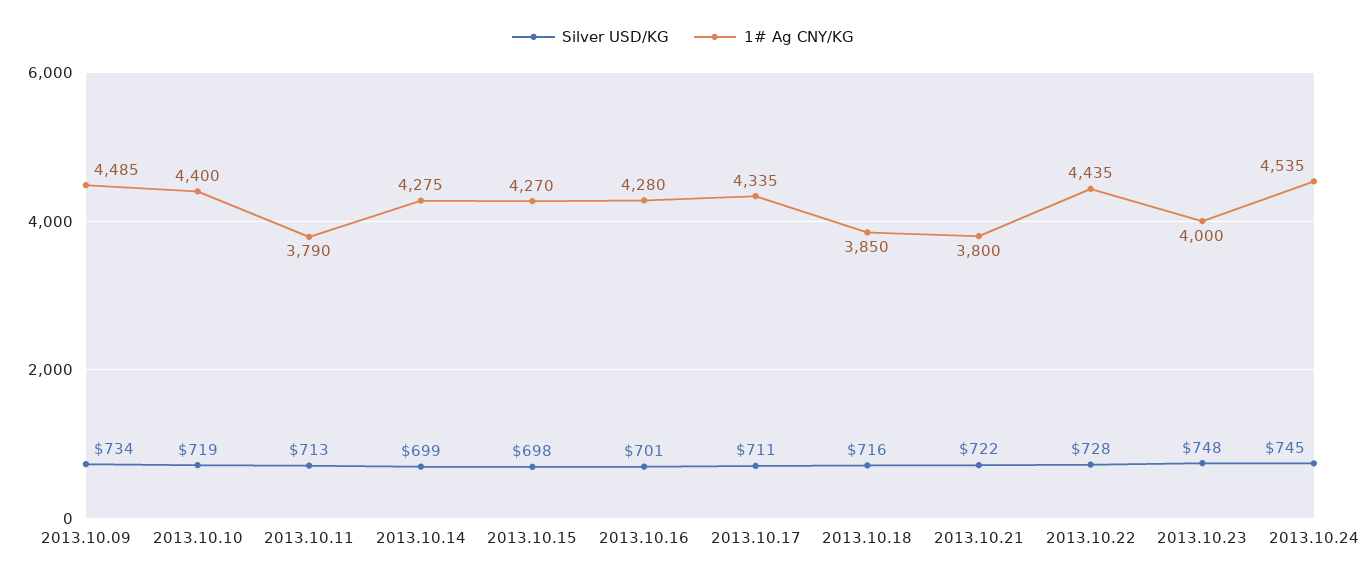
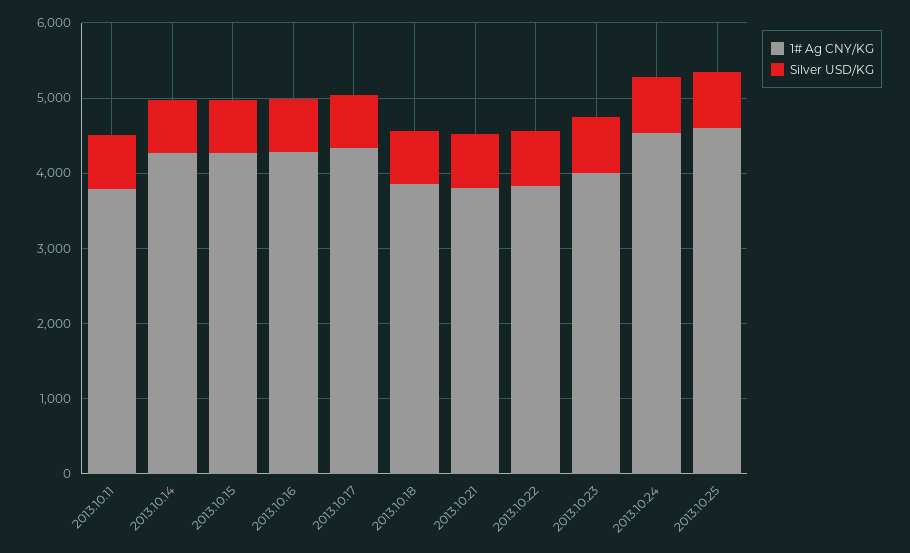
Silver USD/KG, 2013.10.09: 734 -> none
1# Ag CNY/KG, 2013.10.09: 4485 -> none
Silver USD/KG, 2013.10.10: 719 -> none
1# Ag CNY/KG, 2013.10.10: 4400 -> none
1# Ag CNY/KG, 2013.10.22: 4435 -> 3800
1# Ag CNY/KG, 2013.10.25: none -> 4600
Silver USD/KG, 2013.10.25: none -> 800

